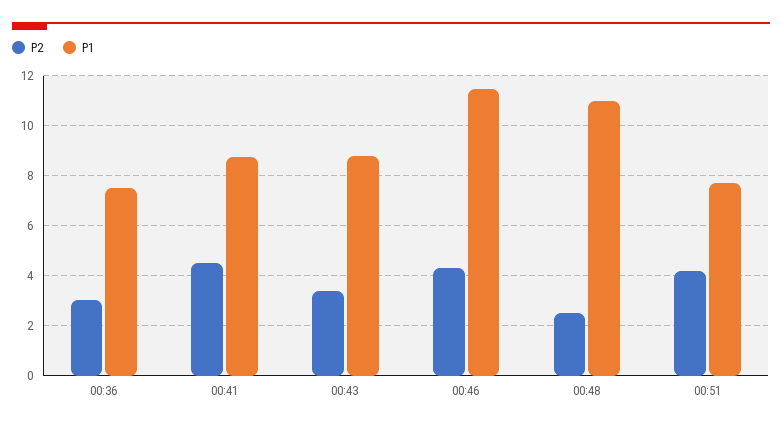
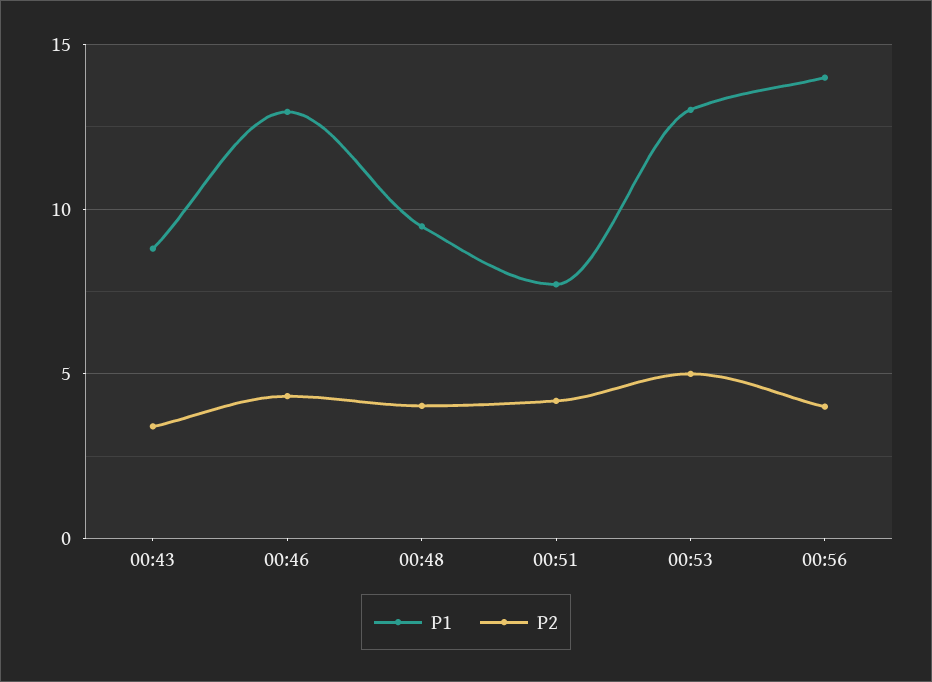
P2, 00:36: 3 -> none
P1, 00:36: 7.5 -> none
P2, 00:41: 4.5 -> none
P1, 00:41: 8.75 -> none
P1, 00:46: 11.5 -> 13
P2, 00:48: 2.5 -> 4
P1, 00:48: 11 -> 9.5
P1, 00:53: none -> 13
P2, 00:53: none -> 5
P1, 00:56: none -> 14
P2, 00:56: none -> 4

